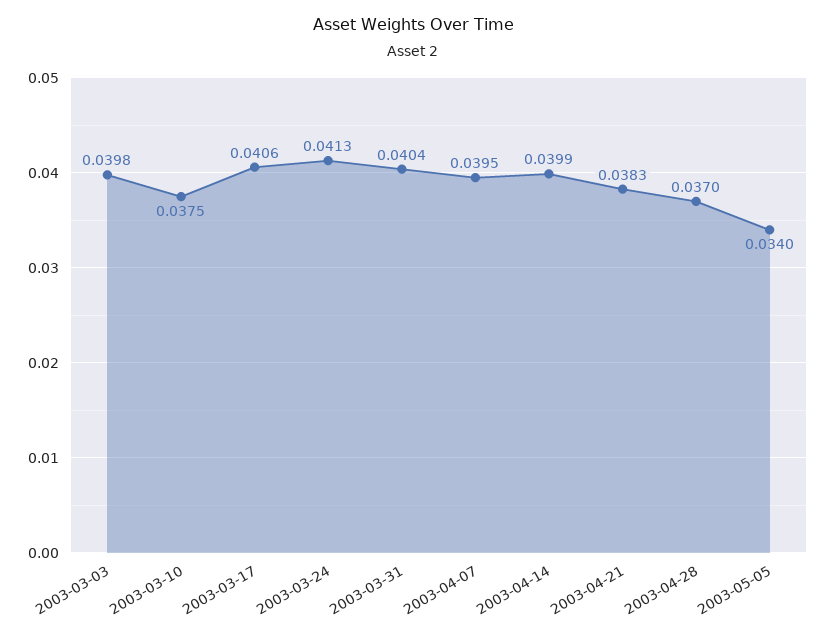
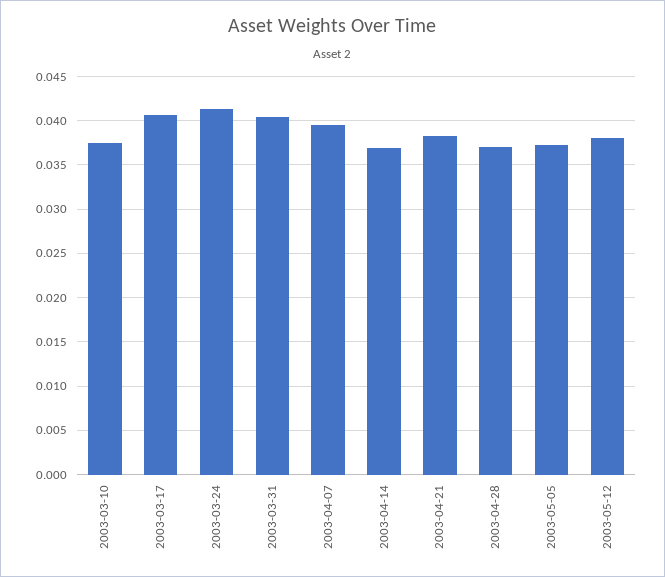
2003-03-03: 0.0398 -> none
2003-04-14: 0.0399 -> 0.037
2003-05-05: 0.034 -> 0.037
2003-05-12: none -> 0.038

